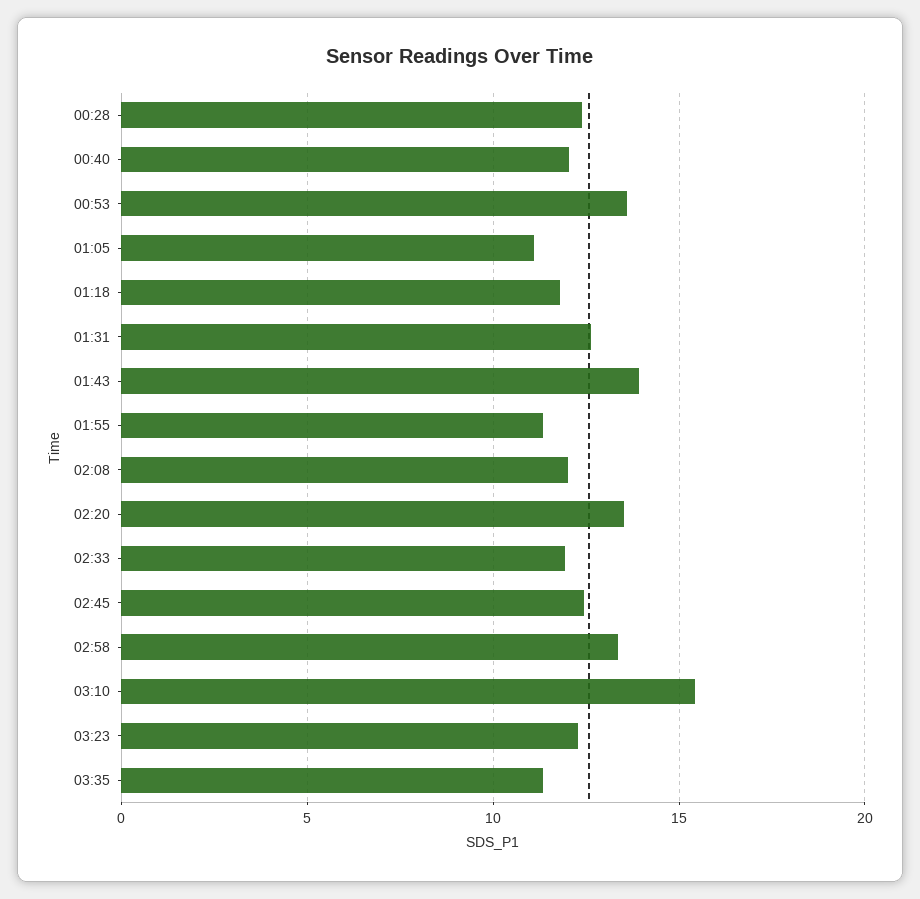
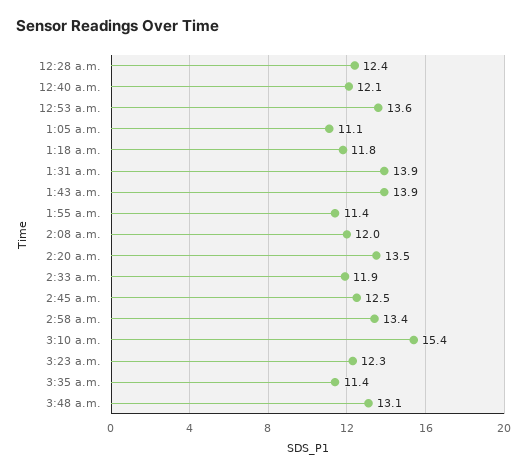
01:31: 12.5 -> 13.9
3:48 a.m.: none -> 13.1

